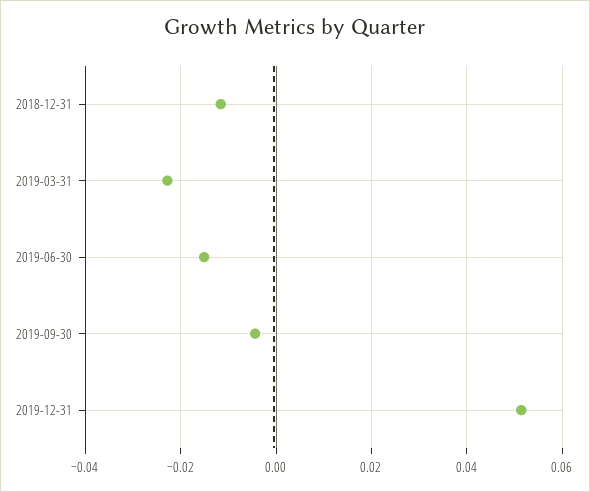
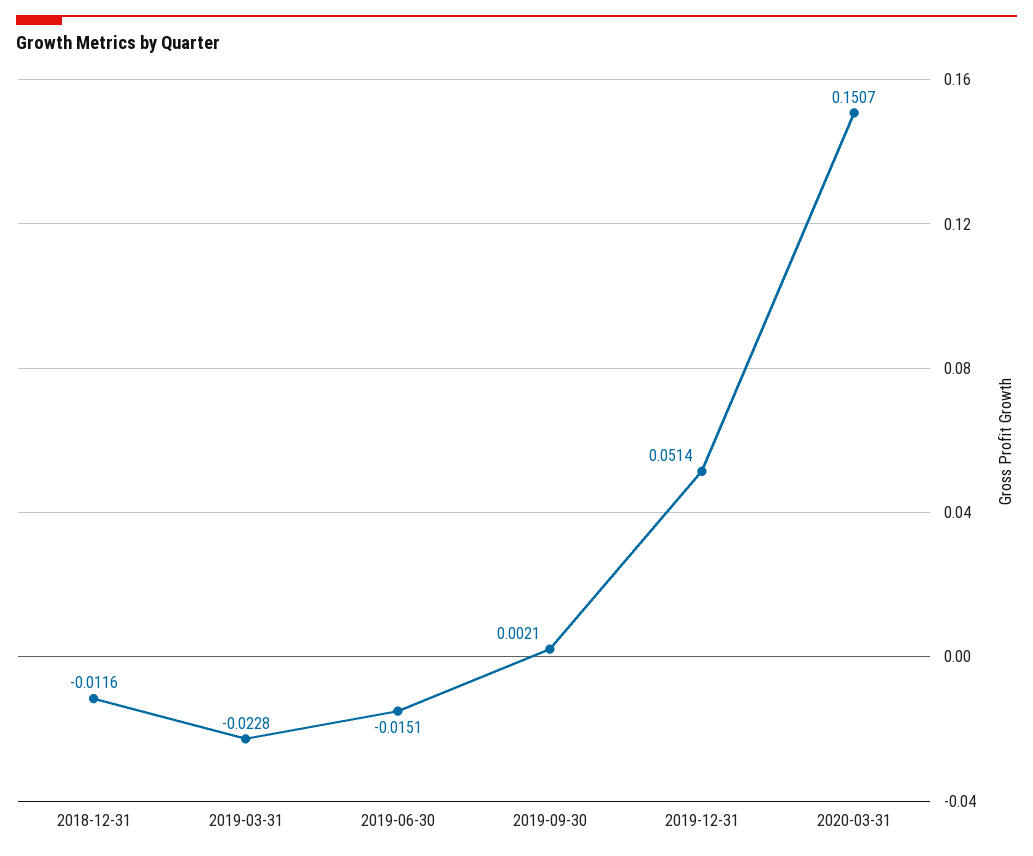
2019-09-30: -0.004 -> 0.0021
2020-03-31: none -> 0.1507

